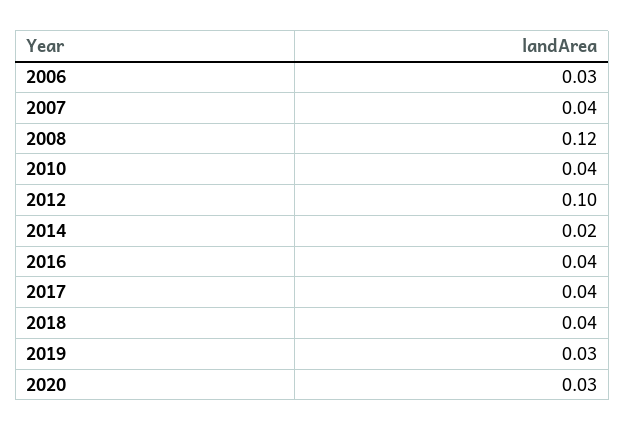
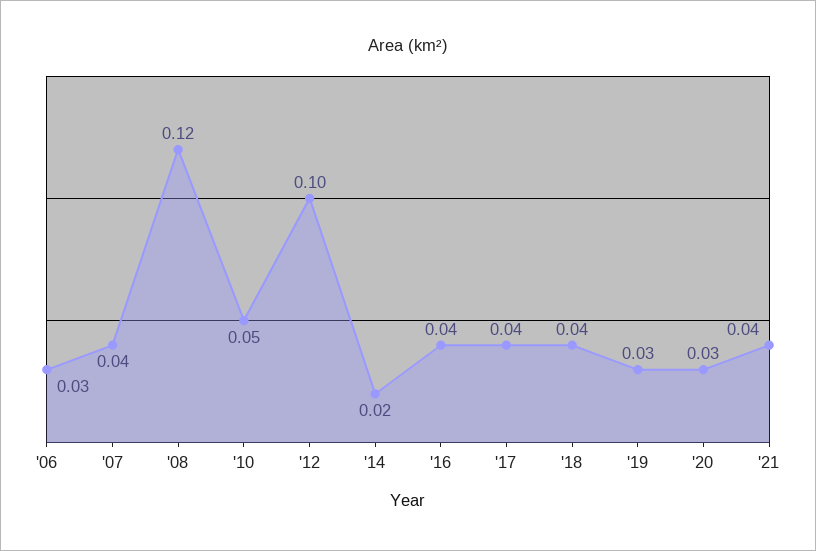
2010: 0.04 -> 0.05
'21: none -> 0.04

